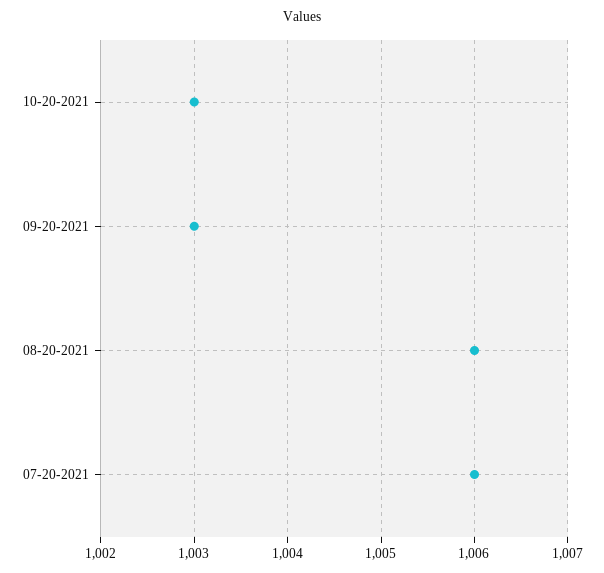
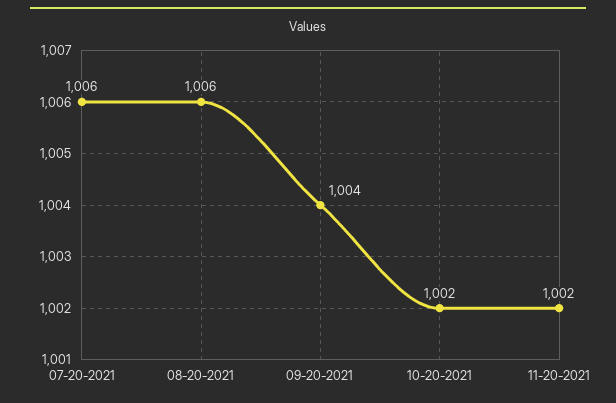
10-20-2021: 1003 -> 1002
09-20-2021: 1003 -> 1004
11-20-2021: none -> 1002

